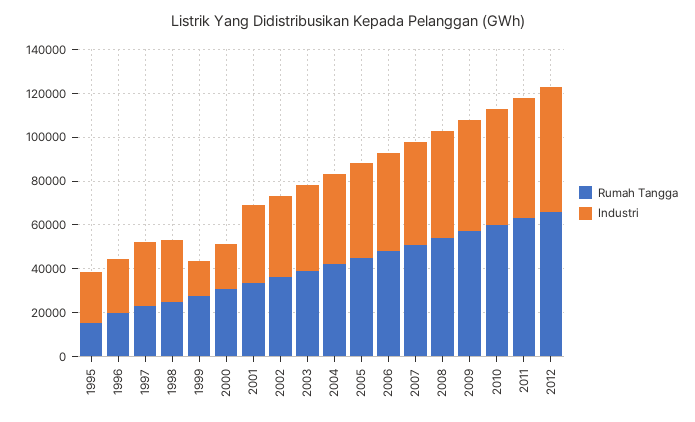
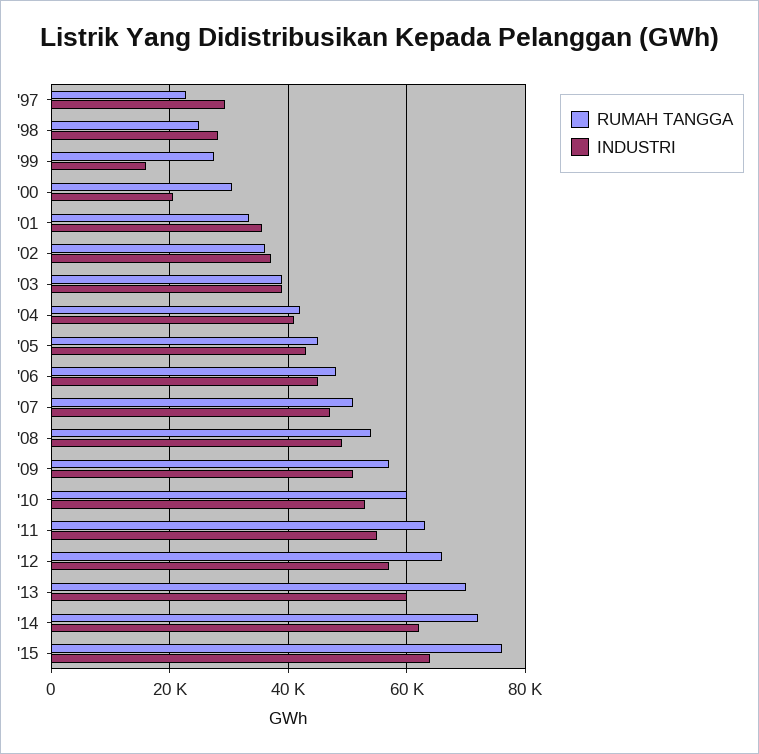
Rumah Tangga, 1995: 15000 -> none
Industri, 1995: 25000 -> none
Rumah Tangga, 1996: 20000 -> none
Industri, 1996: 25000 -> none
Rumah Tangga, '13: none -> 70000
Industri, '13: none -> 60000
Rumah Tangga, '14: none -> 72000
Industri, '14: none -> 62000
Rumah Tangga, '15: none -> 76000
Industri, '15: none -> 64000

